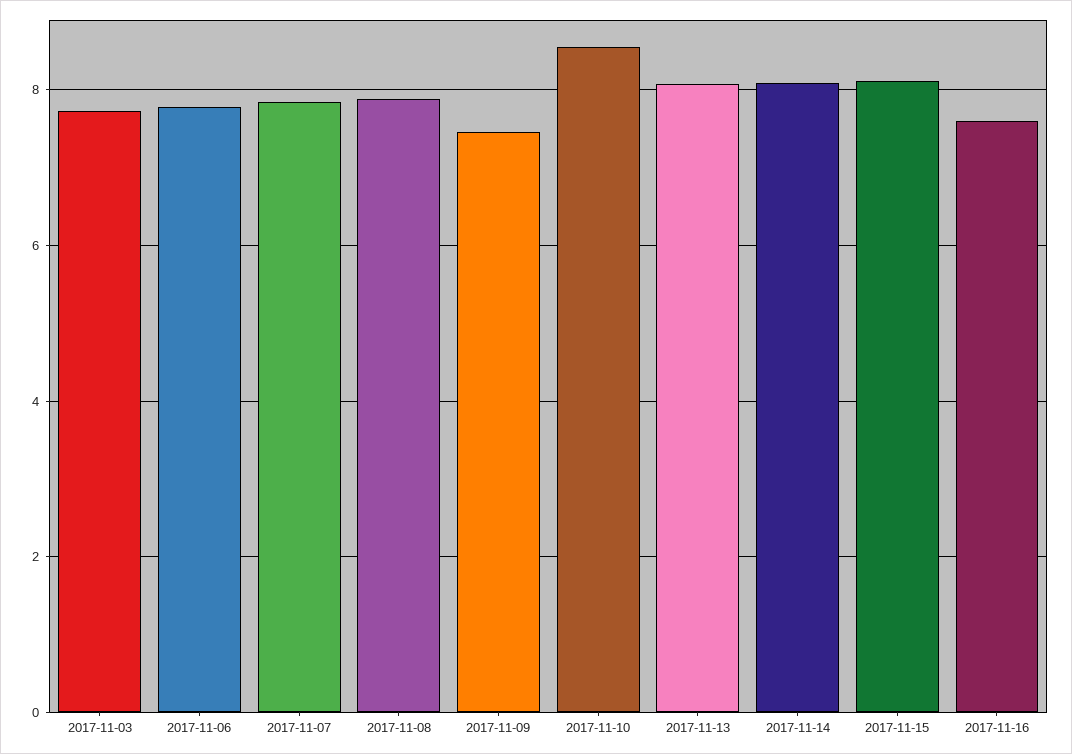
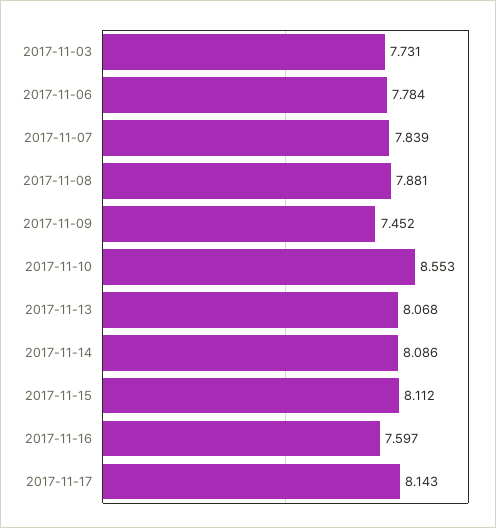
2017-11-17: none -> 8.143

